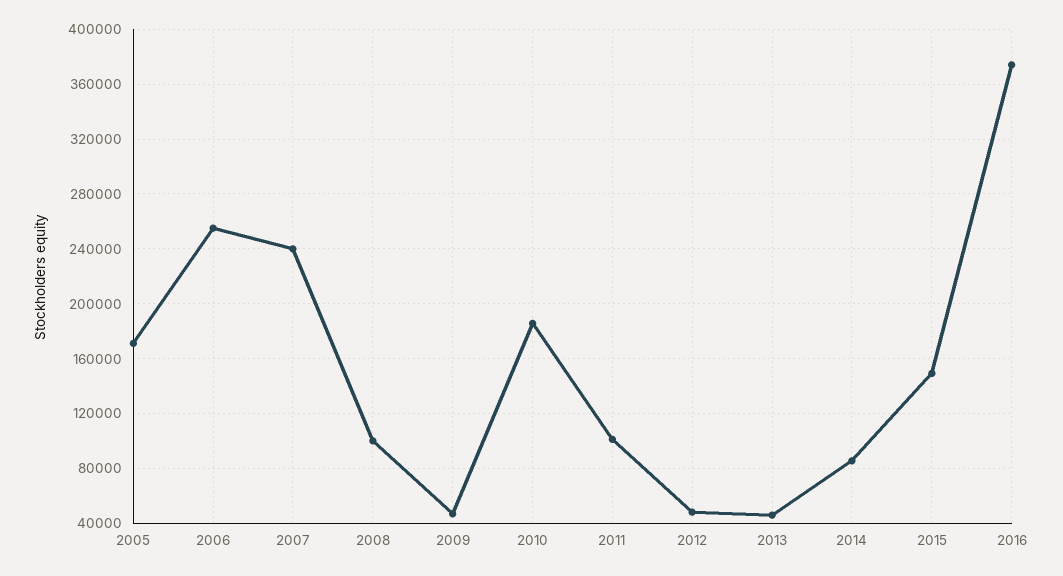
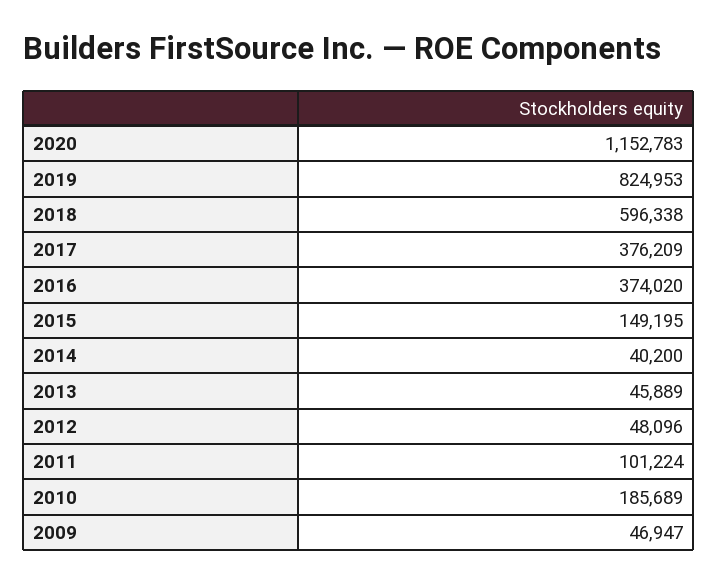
2005: 170000 -> none
2006: 255000 -> none
2007: 240000 -> none
2008: 100000 -> none
2014: 85000 -> 40200
2020: none -> 1152783
2019: none -> 824953
2018: none -> 596338
2017: none -> 376209

